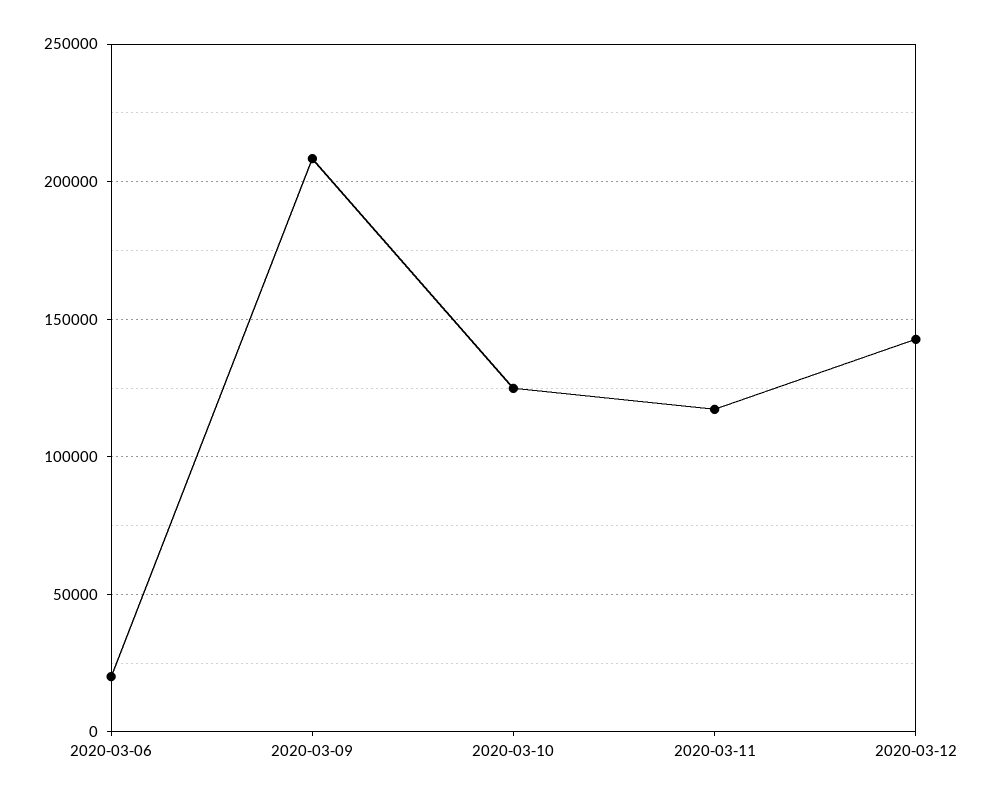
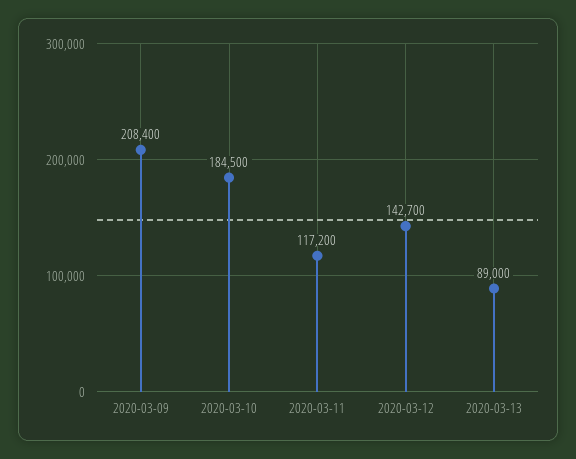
2020-03-06: 20000 -> none
2020-03-10: 125000 -> 184500
2020-03-13: none -> 89000

